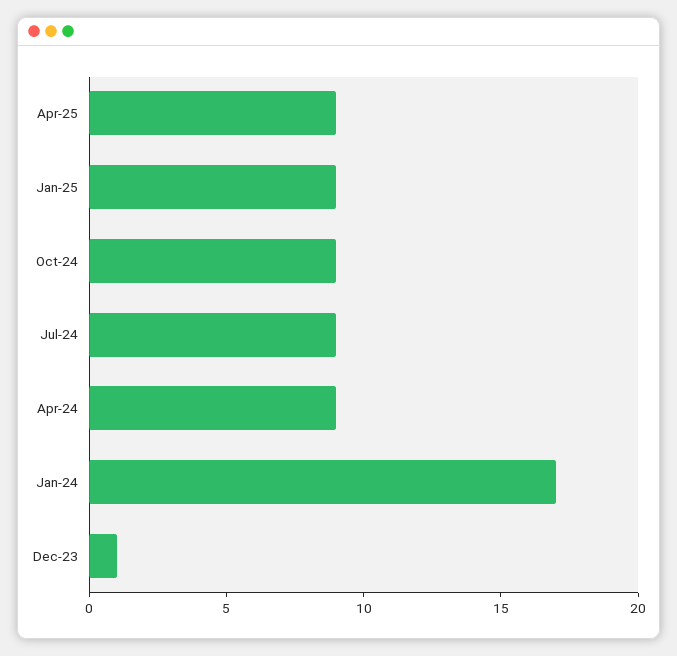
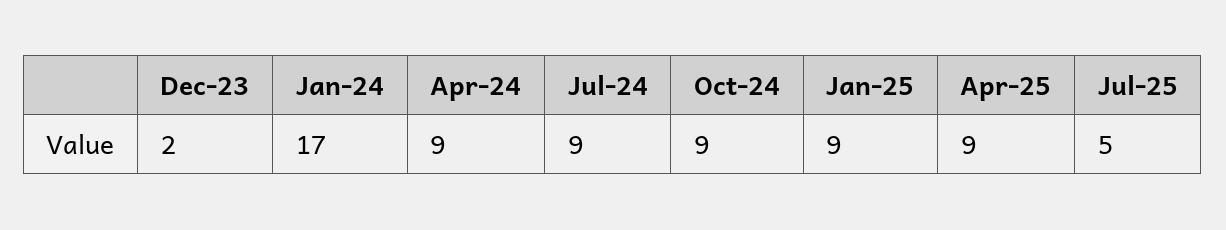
Dec-23: 1 -> 2
Jul-25: none -> 5

